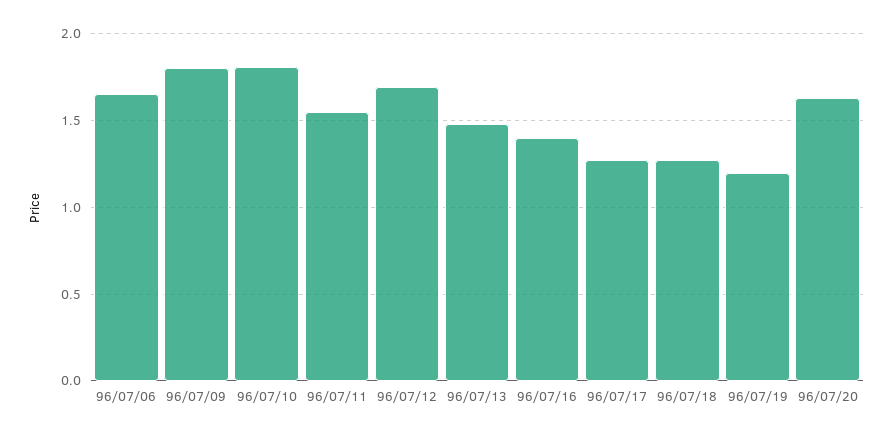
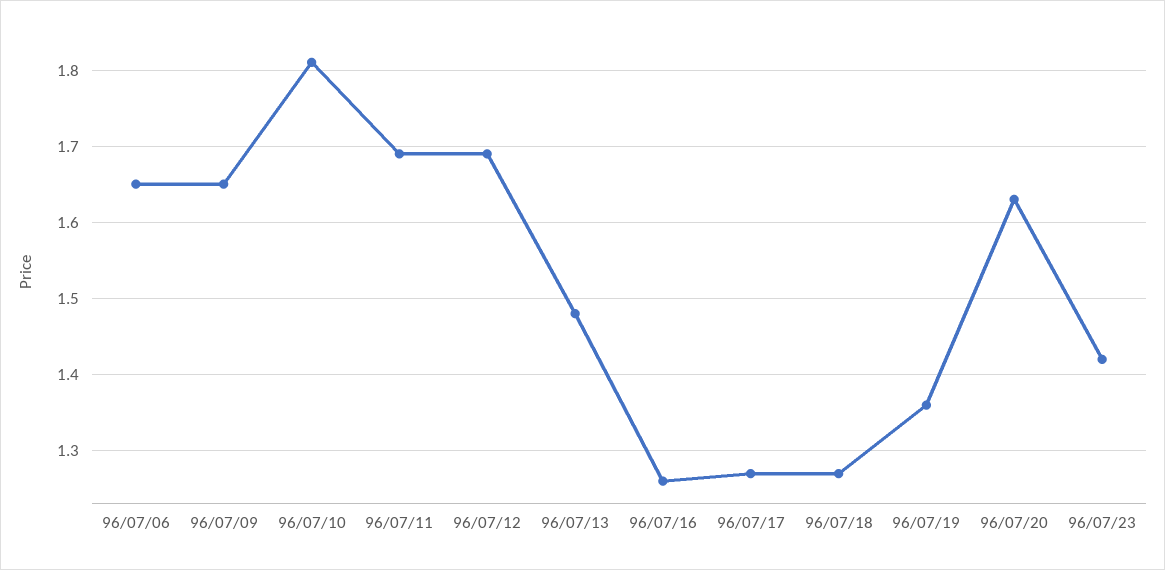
96/07/09: 1.8 -> 1.65
96/07/11: 1.55 -> 1.69
96/07/16: 1.4 -> 1.26
96/07/19: 1.2 -> 1.36
96/07/23: none -> 1.42

